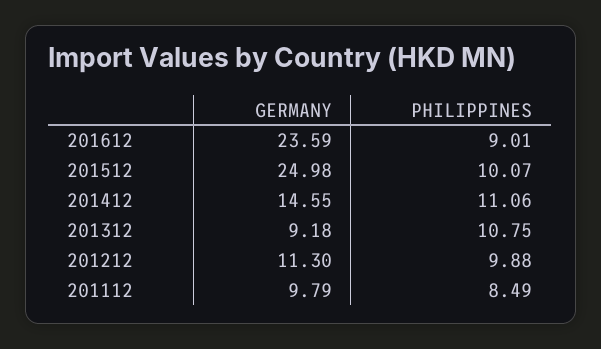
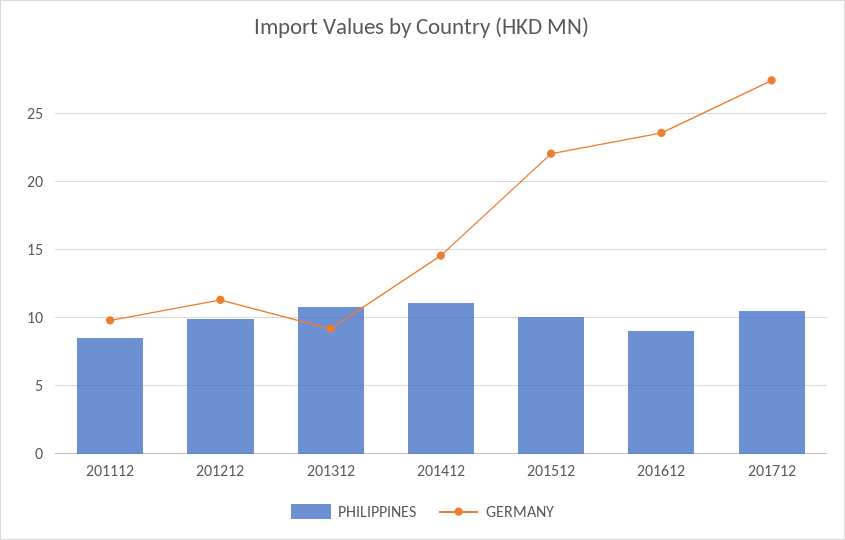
GERMANY, 201512: 24.98 -> 22
PHILIPPINES, 201712: none -> 10.5
GERMANY, 201712: none -> 27.5

